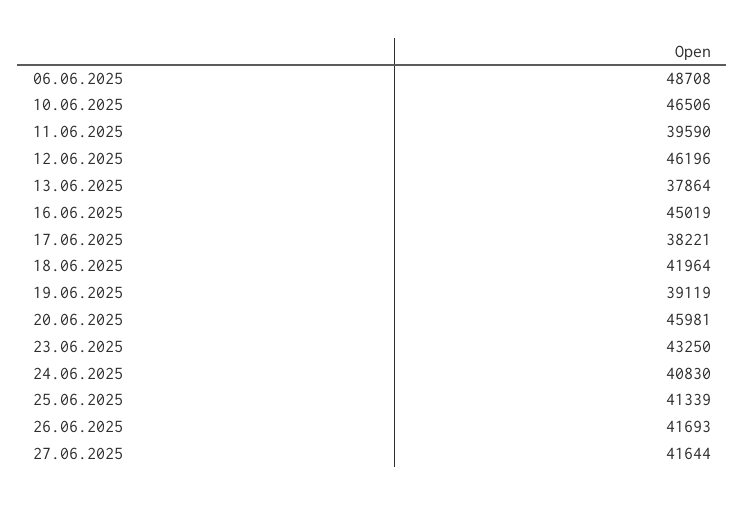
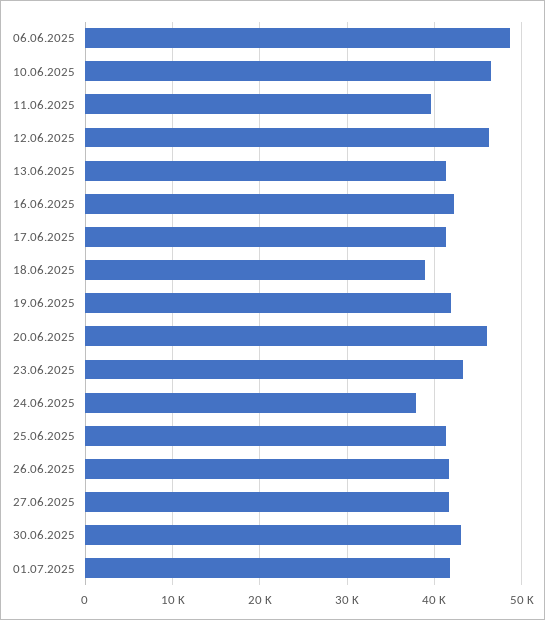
13.06.2025: 37864 -> 41000
16.06.2025: 45019 -> 42000
17.06.2025: 38221 -> 41000
18.06.2025: 41964 -> 39000
19.06.2025: 39119 -> 42000
24.06.2025: 40830 -> 38000
30.06.2025: none -> 43000
01.07.2025: none -> 42000

